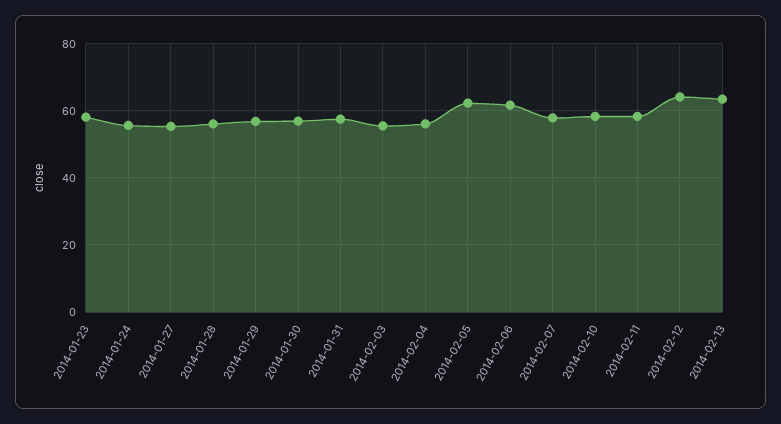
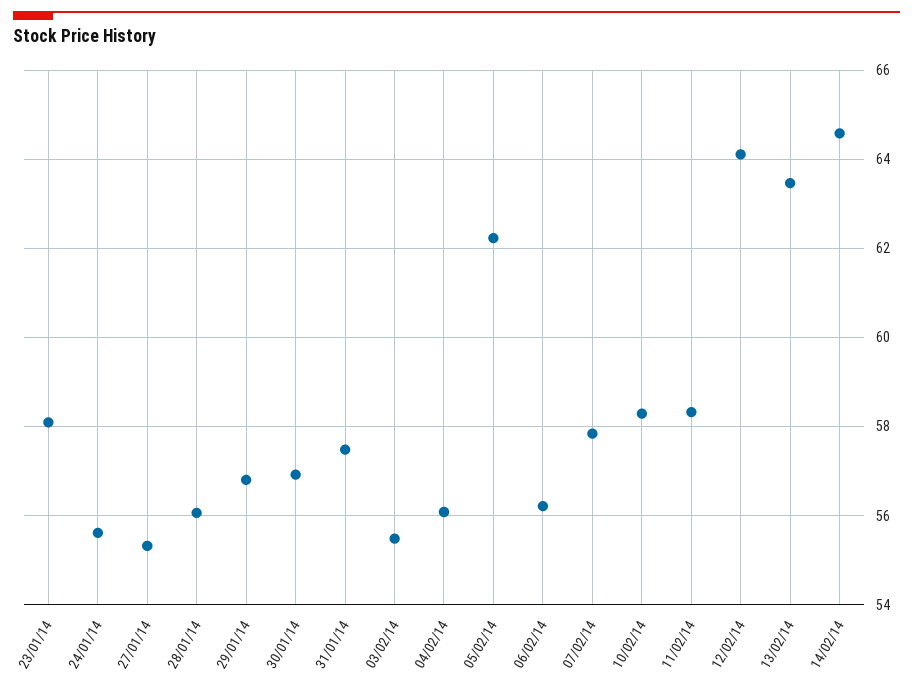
2014-02-06: 62 -> 56.2
14/02/14: none -> 64.6

